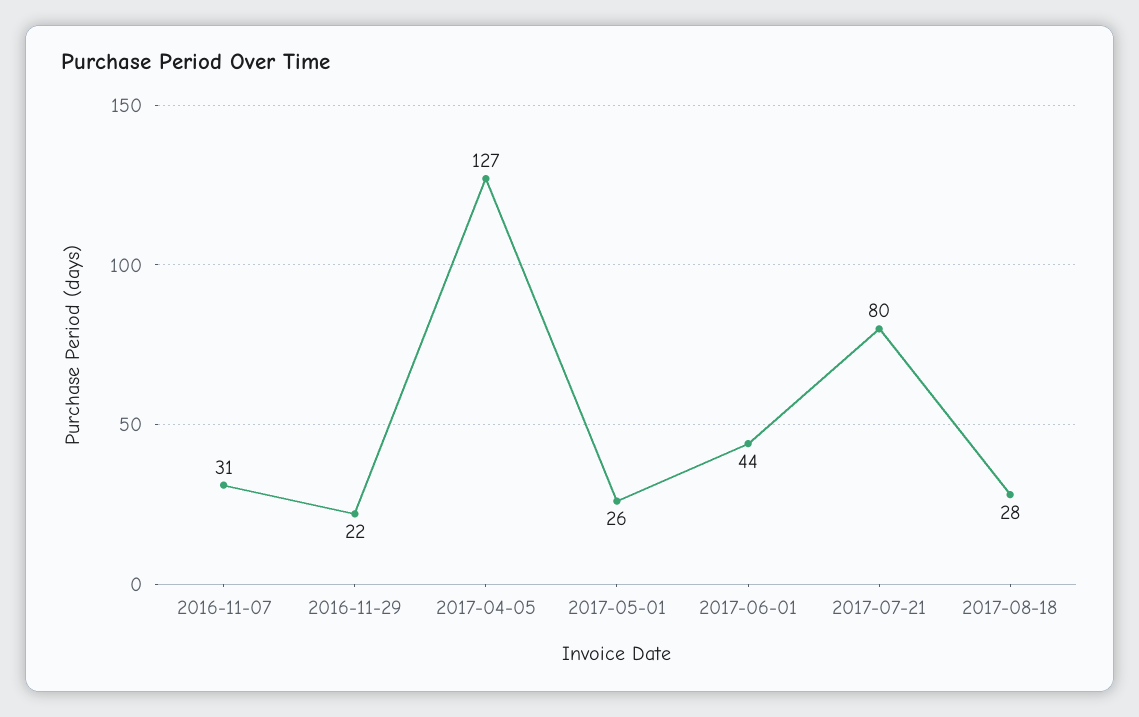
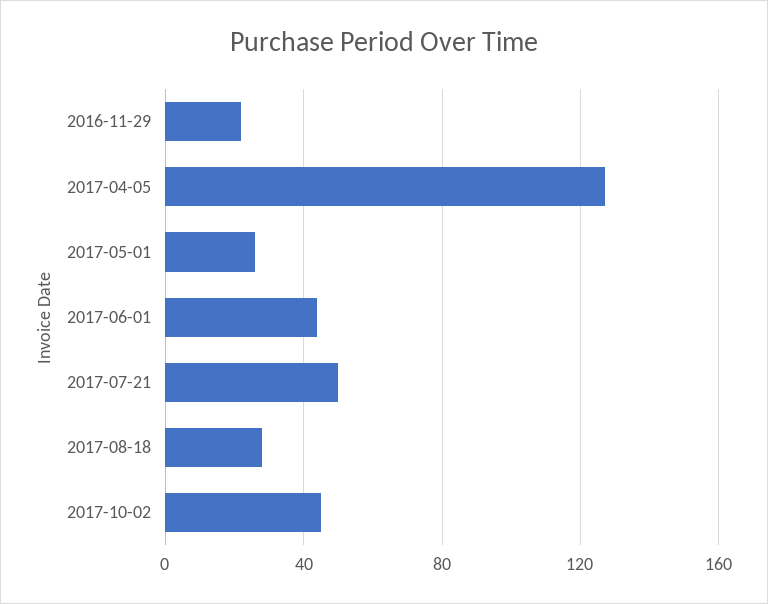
2016-11-07: 31 -> none
2017-07-21: 80 -> 50
2017-10-02: none -> 45

